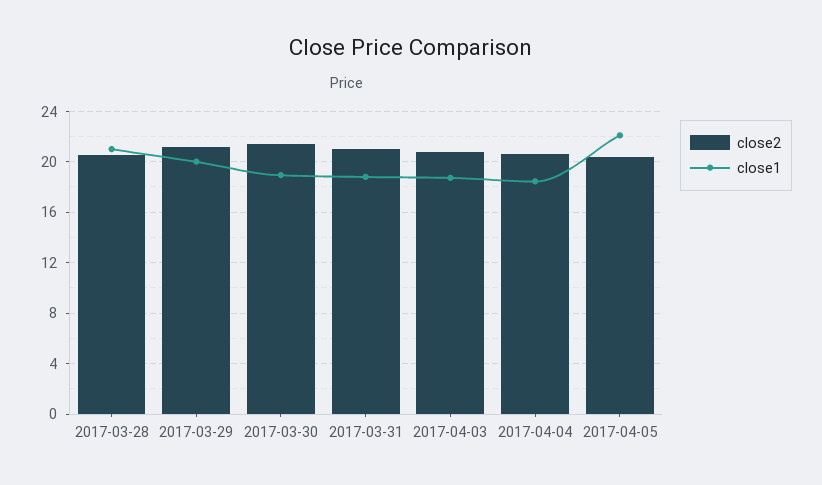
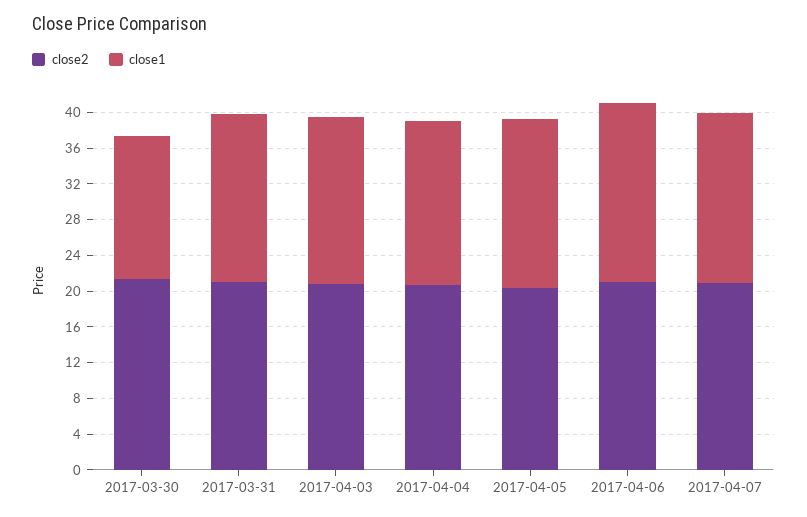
close2, 2017-03-28: 20.5 -> none
close1, 2017-03-28: 21 -> none
close2, 2017-03-29: 21 -> none
close1, 2017-03-29: 20 -> none
close1, 2017-03-30: 19 -> 16
close1, 2017-04-05: 22 -> 19
close2, 2017-04-06: none -> 21
close1, 2017-04-06: none -> 20
close2, 2017-04-07: none -> 21
close1, 2017-04-07: none -> 19

